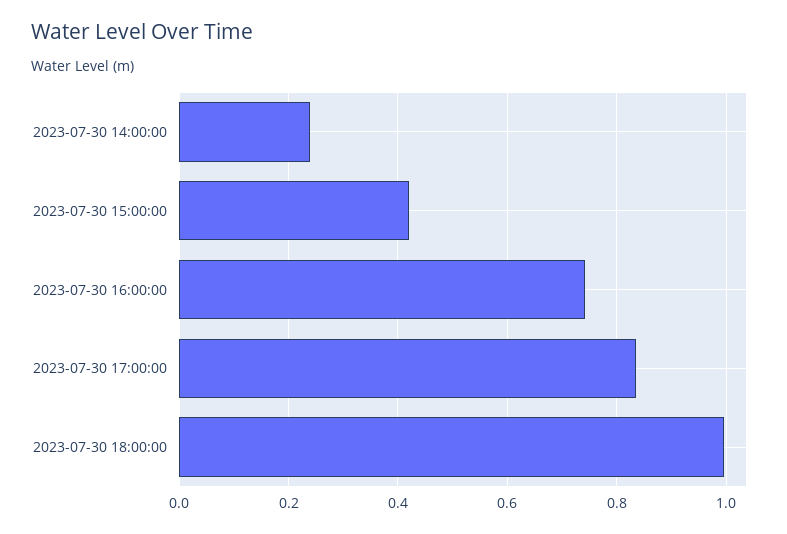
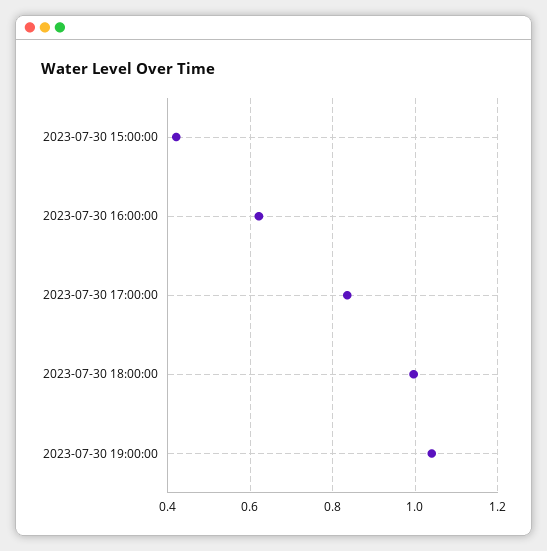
2023-07-30 14:00:00: 0.24 -> none
2023-07-30 16:00:00: 0.74 -> 0.62
2023-07-30 19:00:00: none -> 1.04

